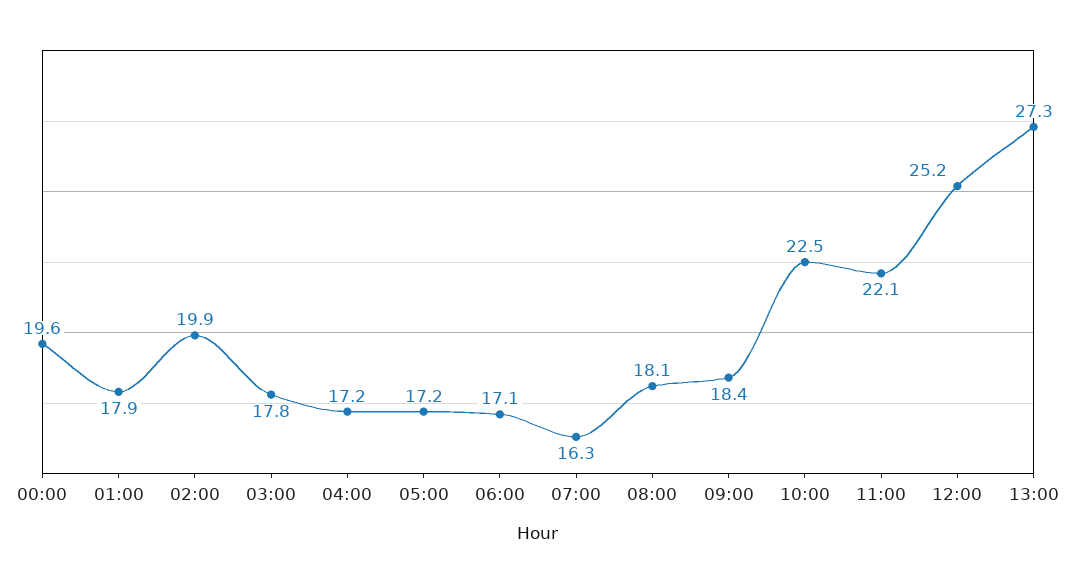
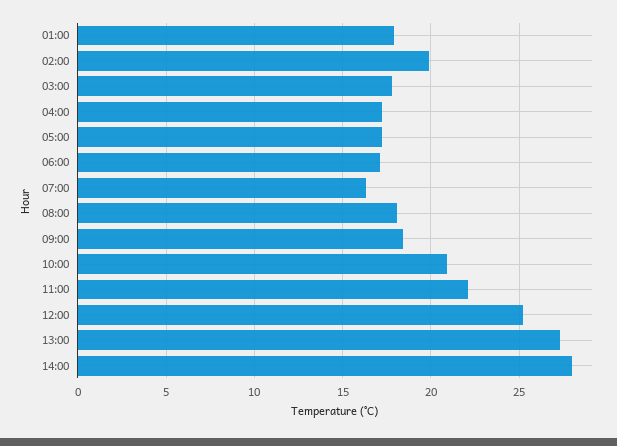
00:00: 19.6 -> none
10:00: 22.5 -> 21
14:00: none -> 28

